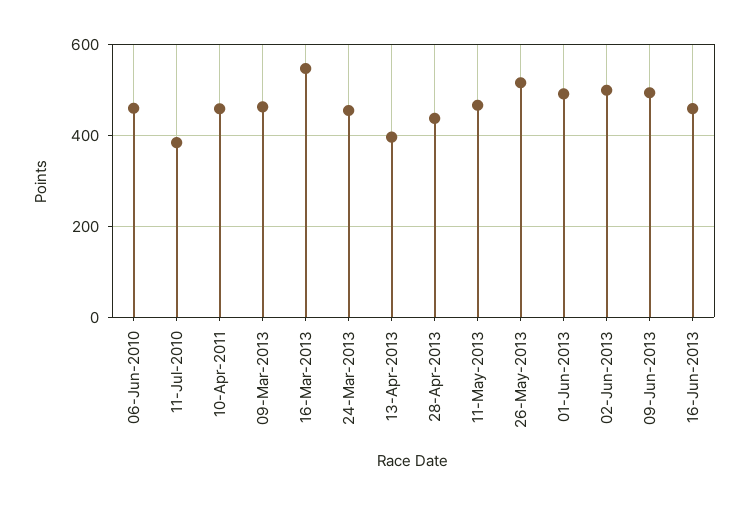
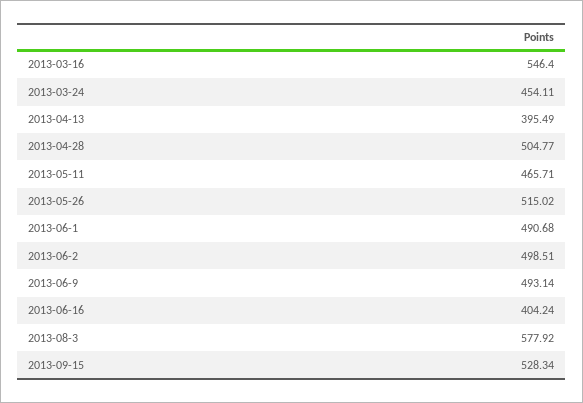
06-Jun-2010: 460 -> none
11-Jul-2010: 380 -> none
10-Apr-2011: 460 -> none
09-Mar-2013: 460 -> none
28-Apr-2013: 440 -> 504.77
16-Jun-2013: 460 -> 404.24
2013-08-3: none -> 577.92
2013-09-15: none -> 528.34

